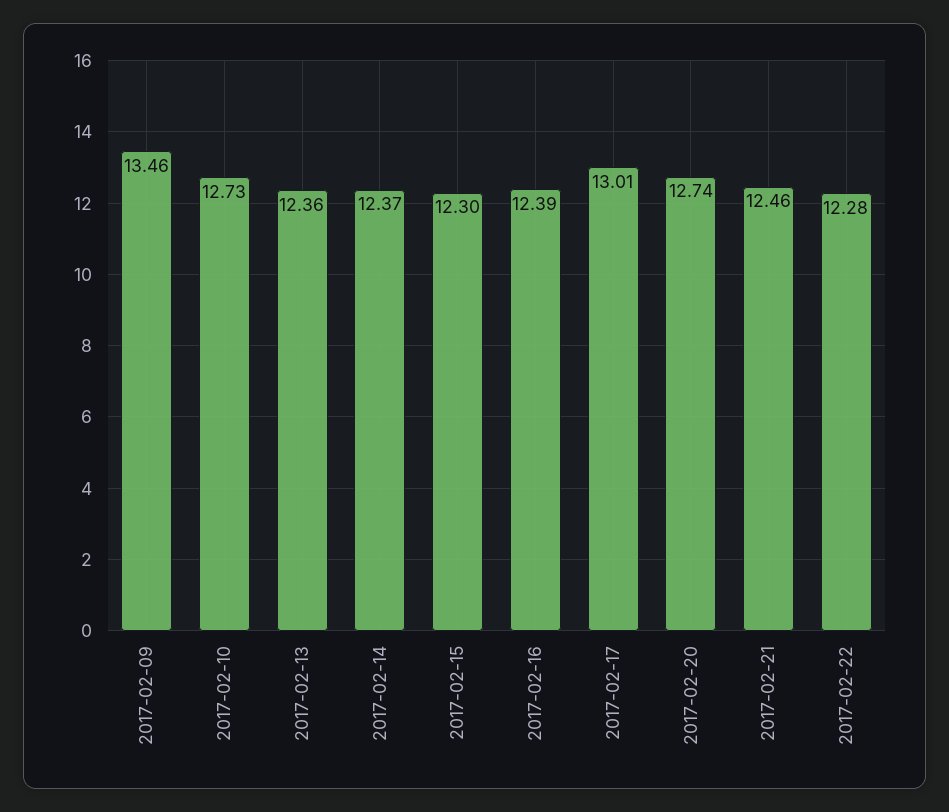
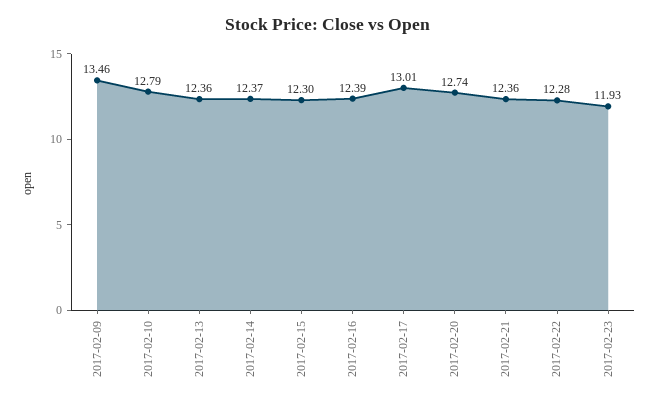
2017-02-10: 12.73 -> 12.79
2017-02-21: 12.46 -> 12.36
2017-02-23: none -> 11.93

